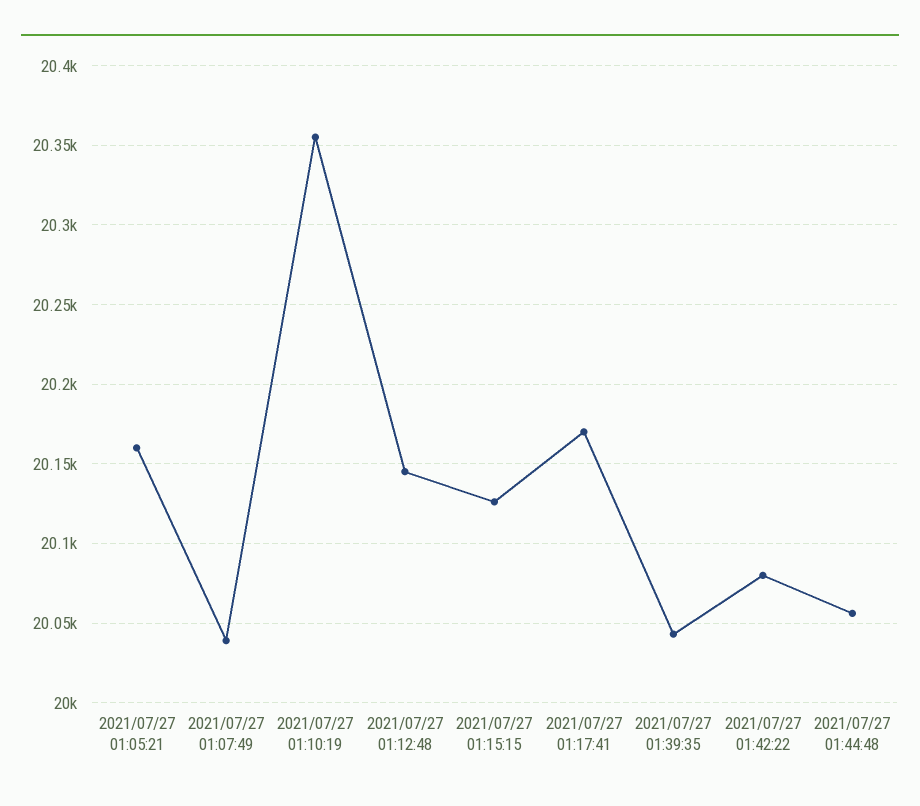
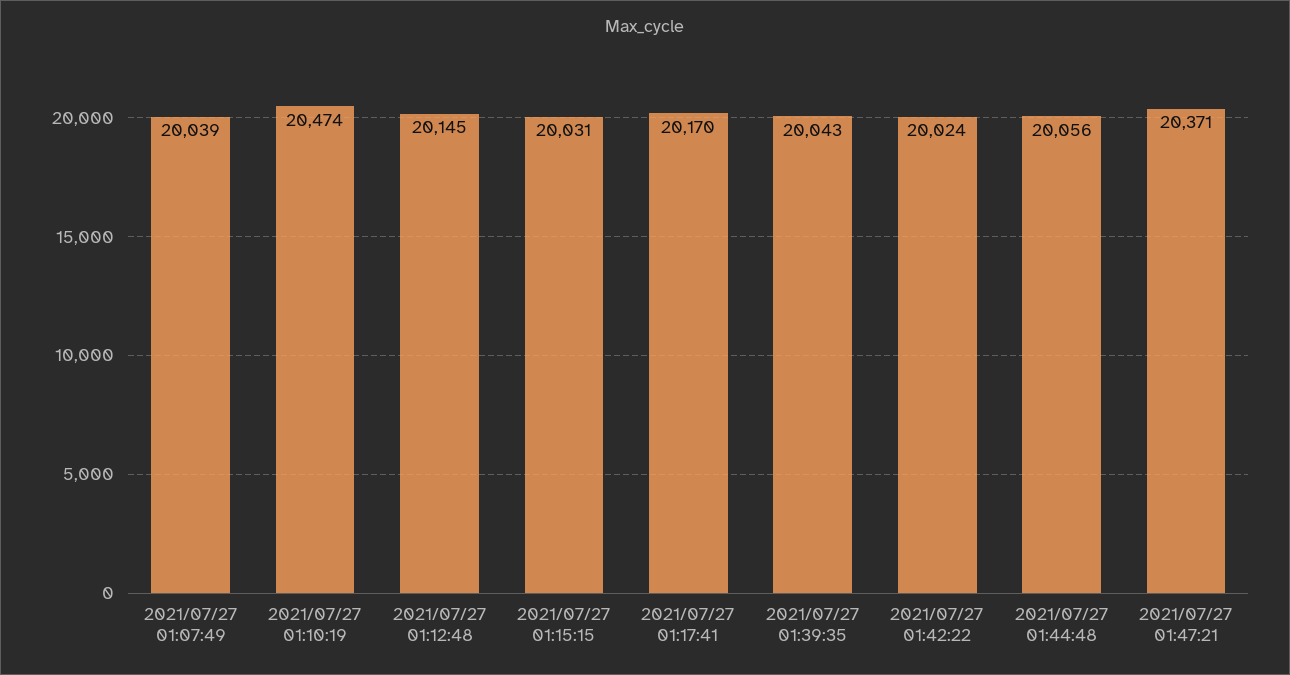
2021/07/27 01:05:21: 20160 -> none
2021/07/27 01:10:19: 20355 -> 20474
2021/07/27 01:15:15: 20125 -> 20031
2021/07/27 01:42:22: 20080 -> 20024
2021/07/27 01:47:21: none -> 20371

